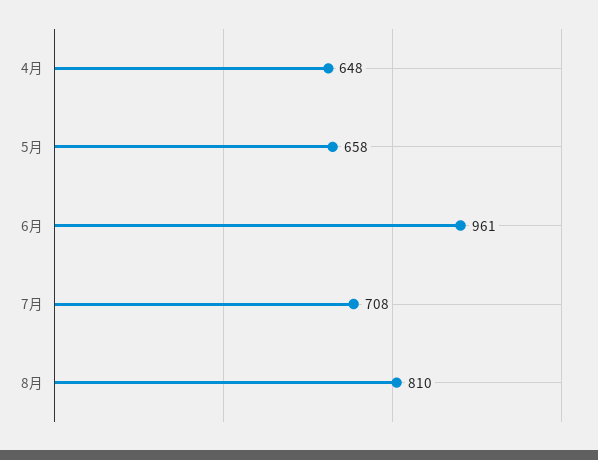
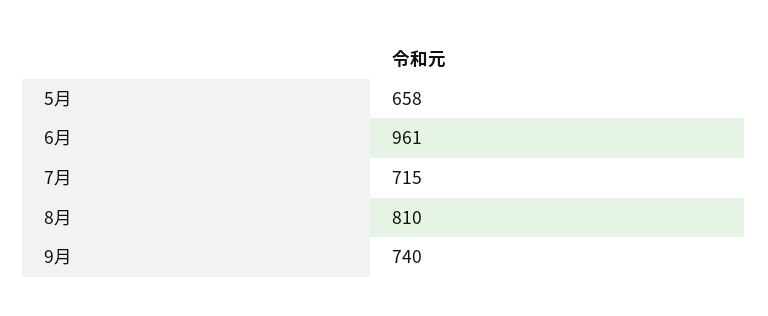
4月: 648 -> none
7月: 708 -> 715
9月: none -> 740

